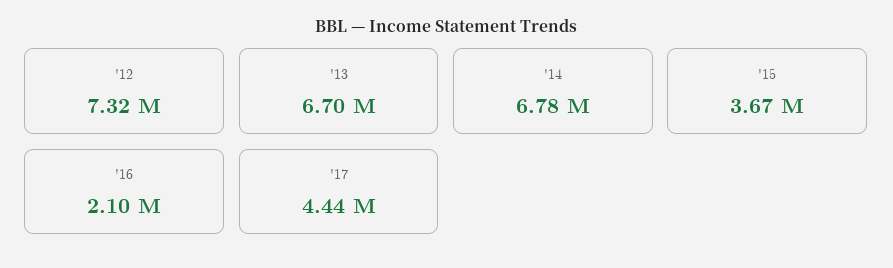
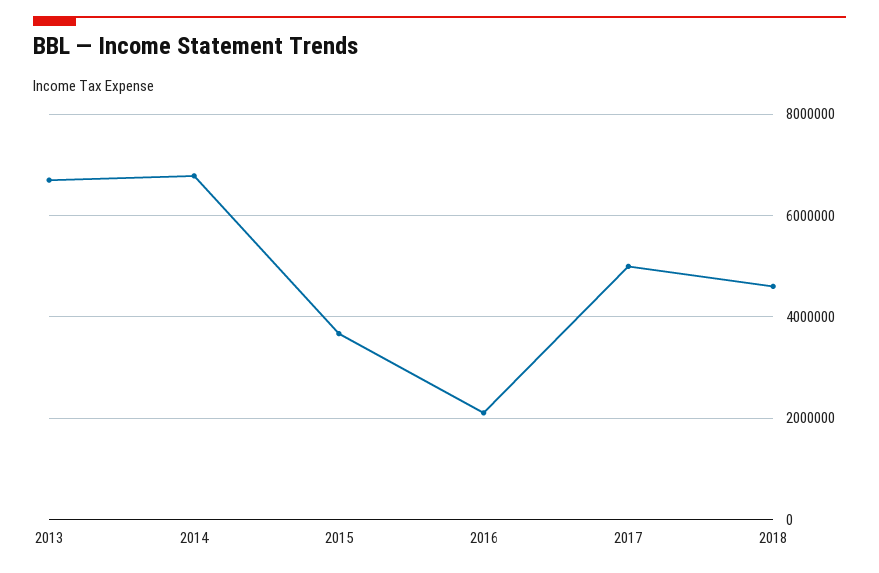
'12: 7320000 -> none
'17: 4440000 -> 5000000
2018: none -> 4600000

